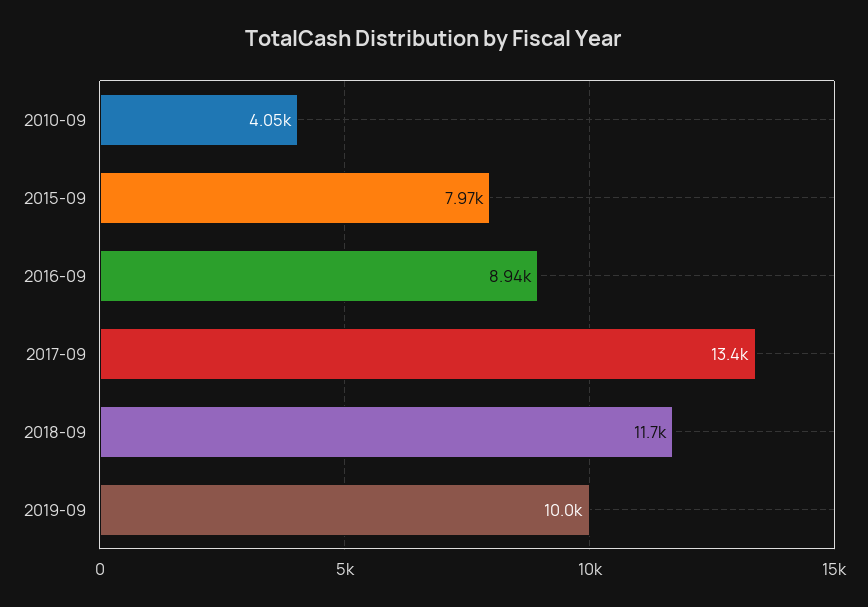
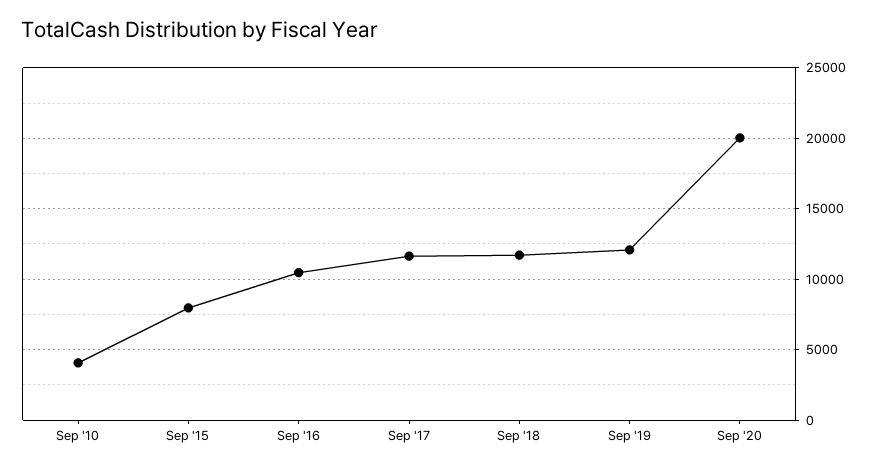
2016-09: 8940 -> 10500
2017-09: 13400 -> 11500
2019-09: 10000 -> 12000
Sep '20: none -> 20000

